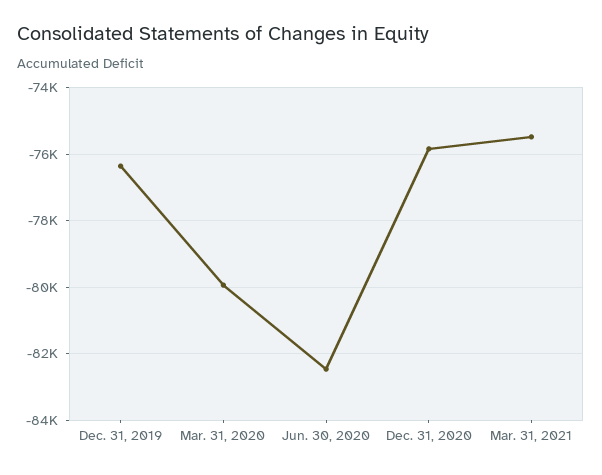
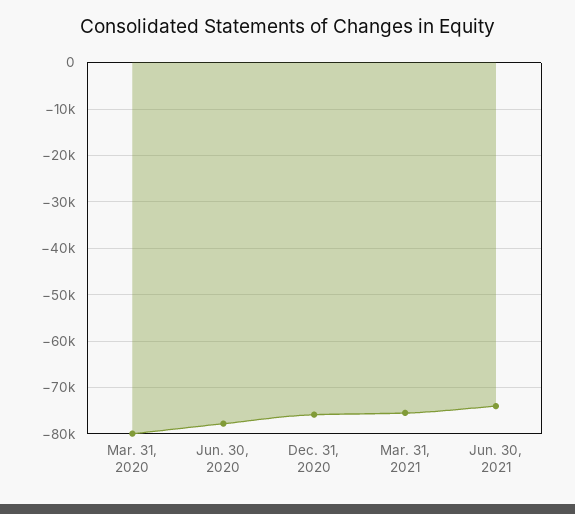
Dec. 31, 2019: -76400 -> none
Jun. 30, 2020: -82400 -> -78000
Jun. 30, 2021: none -> -74000

